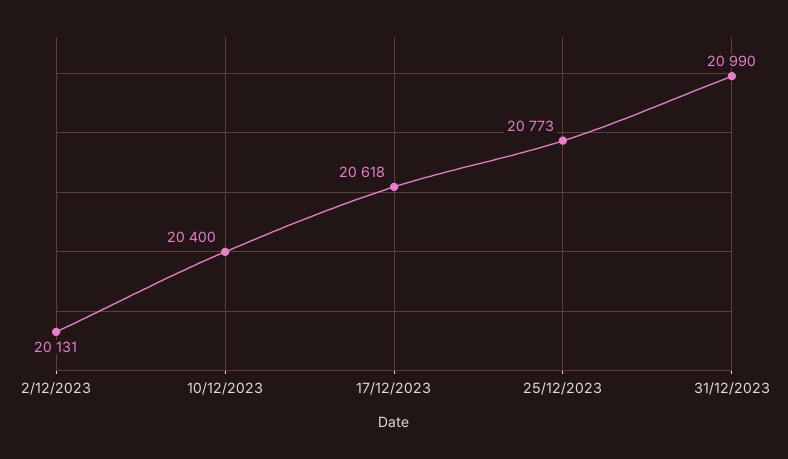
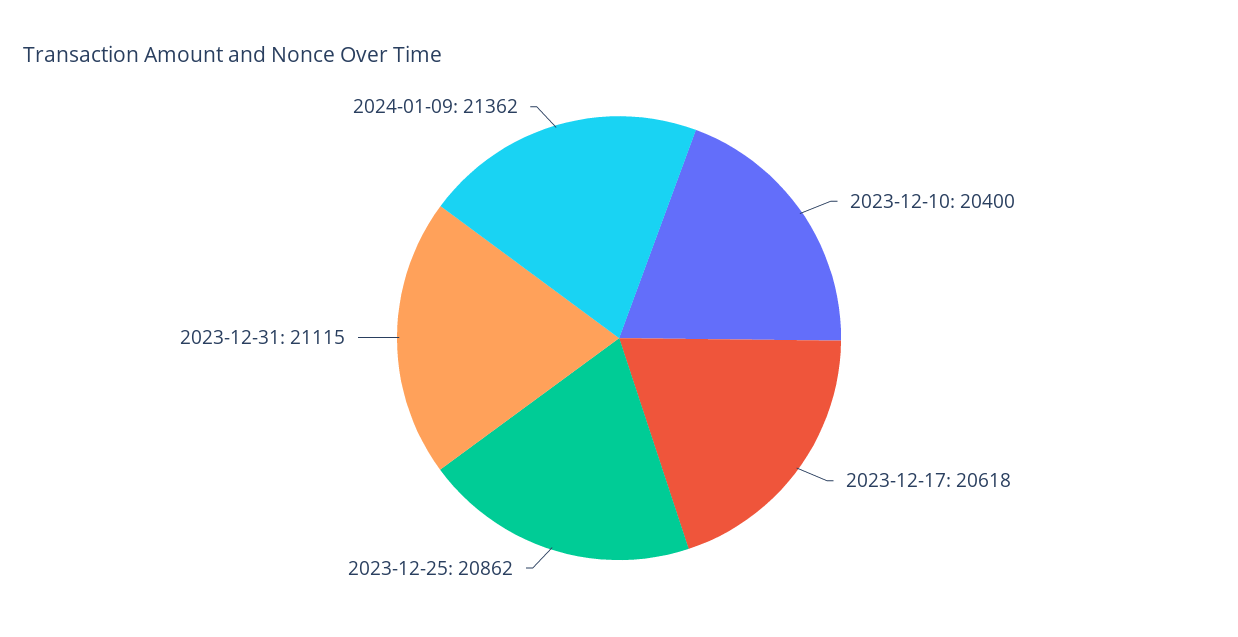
2/12/2023: 20131 -> none
25/12/2023: 20773 -> 20862
31/12/2023: 20990 -> 21115
2024-01-09: none -> 21362

